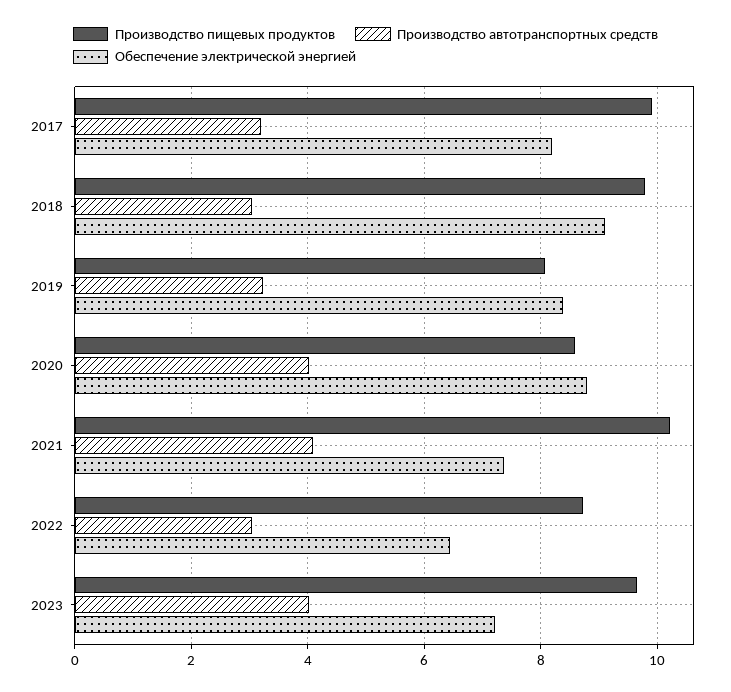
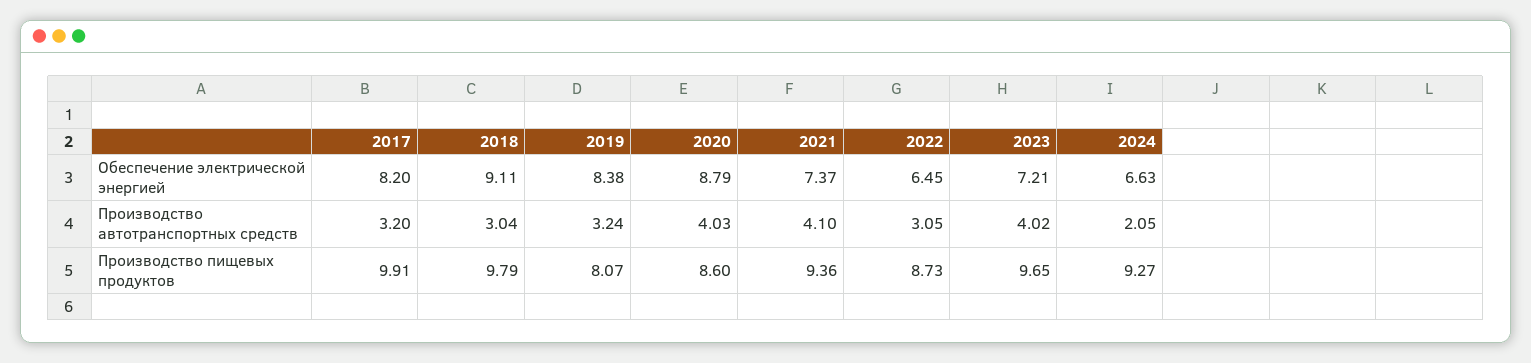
Производство пищевых продуктов, 2021: 10.2 -> 9.36
Обеспечение электрической энергией, 2024: none -> 6.63
Производство автотранспортных средств, 2024: none -> 2.05
Производство пищевых продуктов, 2024: none -> 9.27

